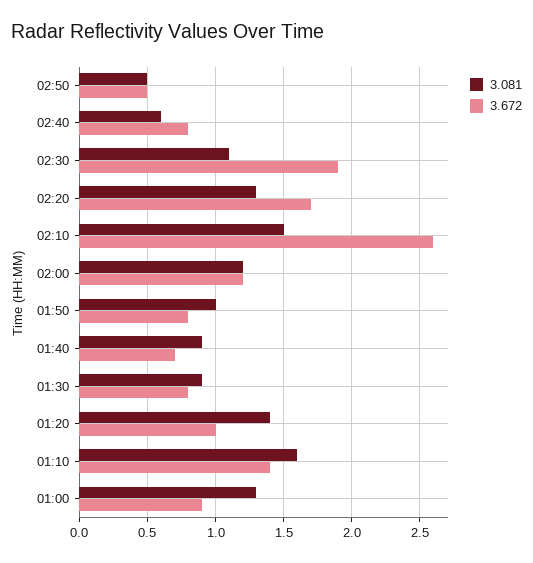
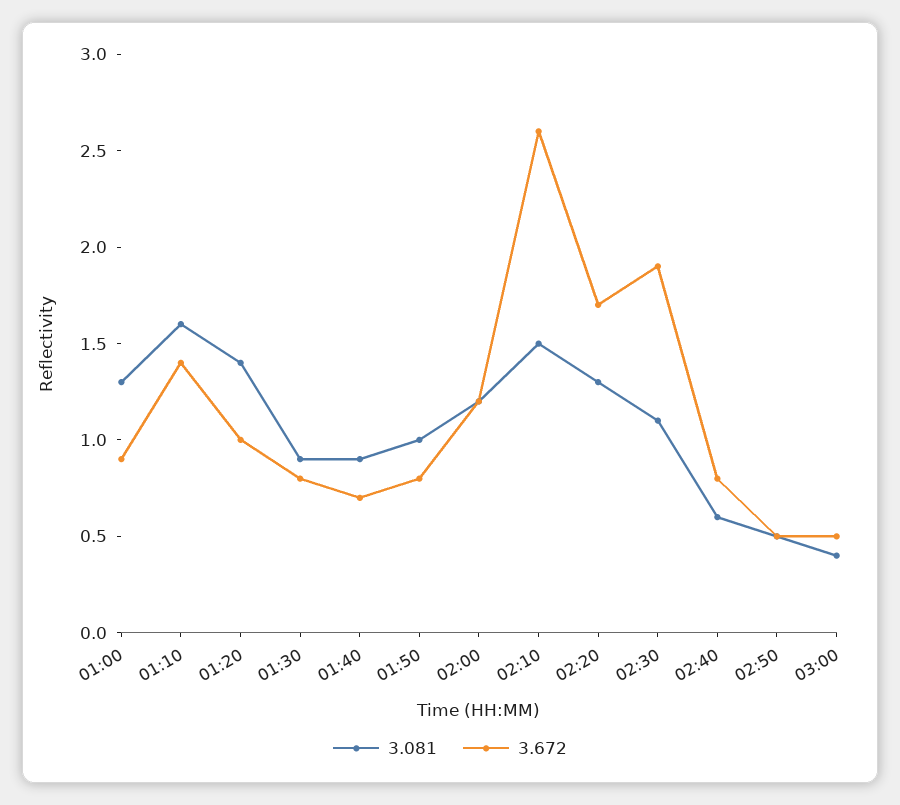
3.081, 03:00: none -> 0.4
3.672, 03:00: none -> 0.5

